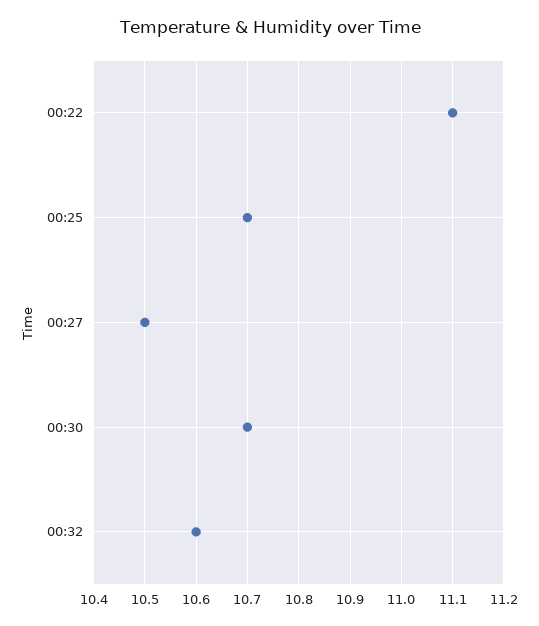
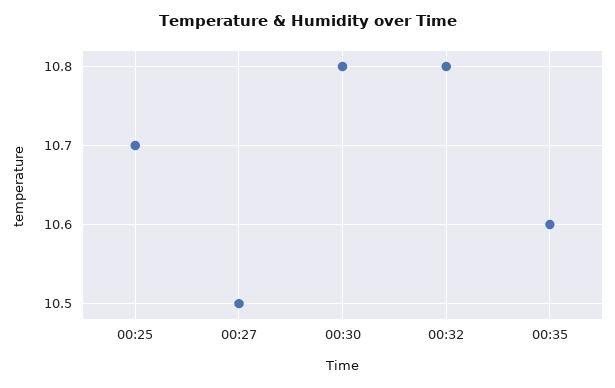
00:22: 11.1 -> none
00:30: 10.7 -> 10.8
00:32: 10.6 -> 10.8
00:35: none -> 10.6

